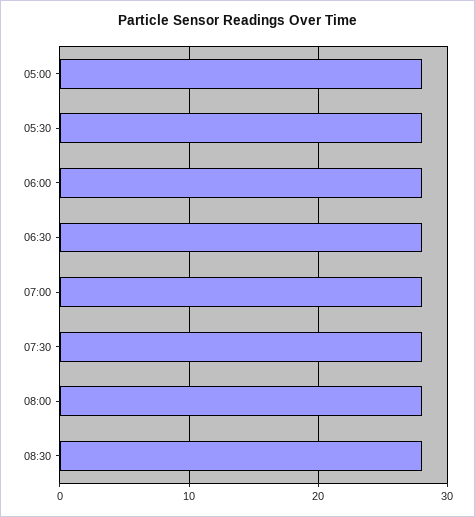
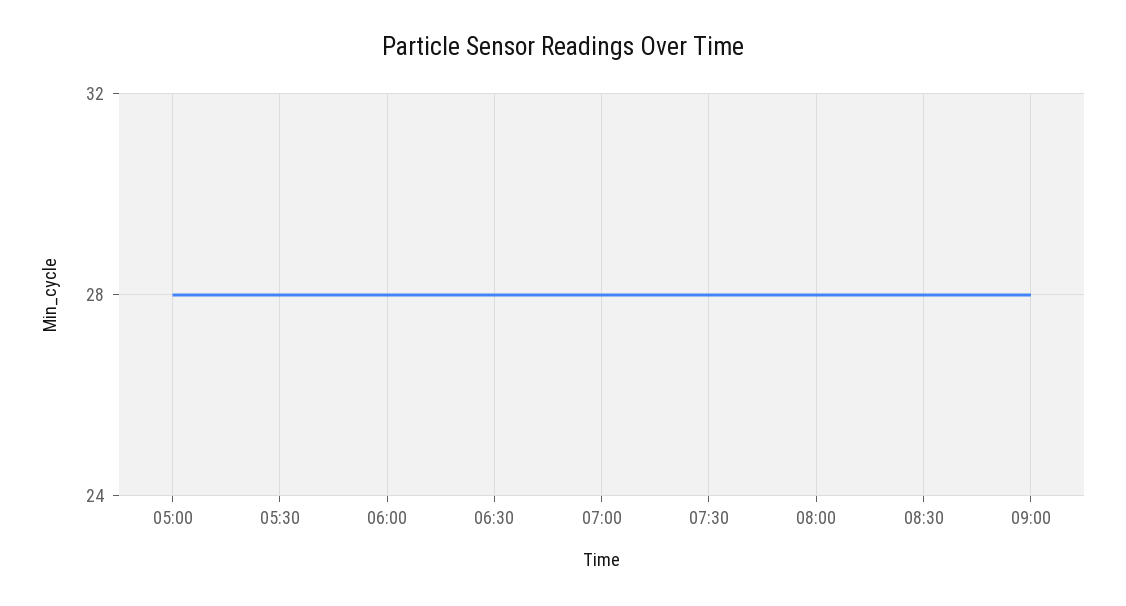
09:00: none -> 28

